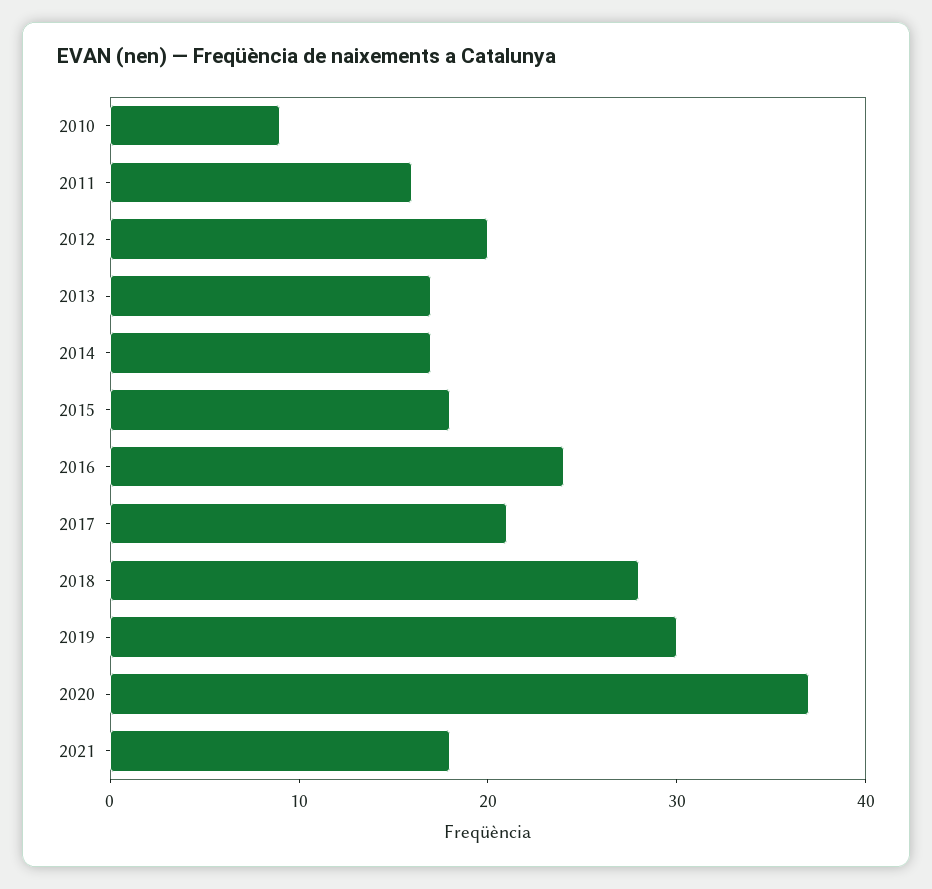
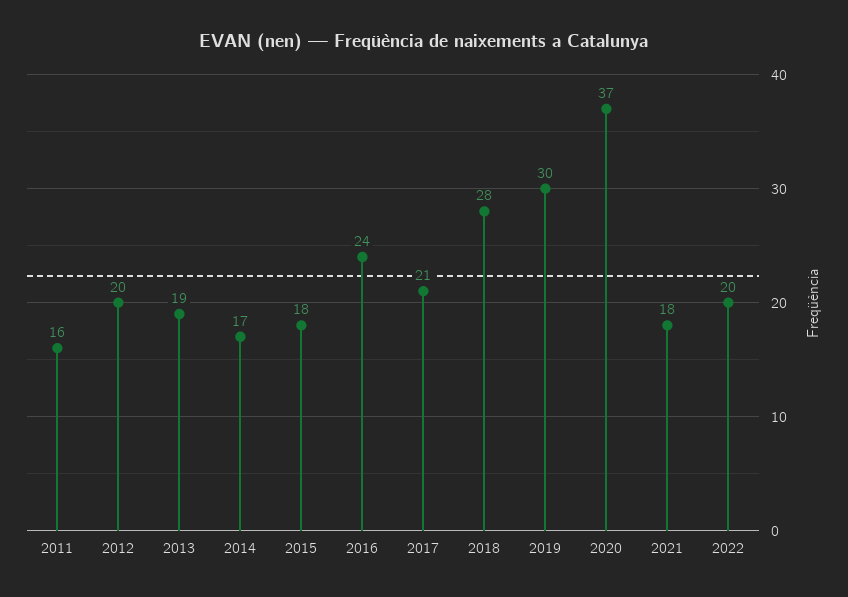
2010: 9 -> none
2013: 17 -> 19
2022: none -> 20

